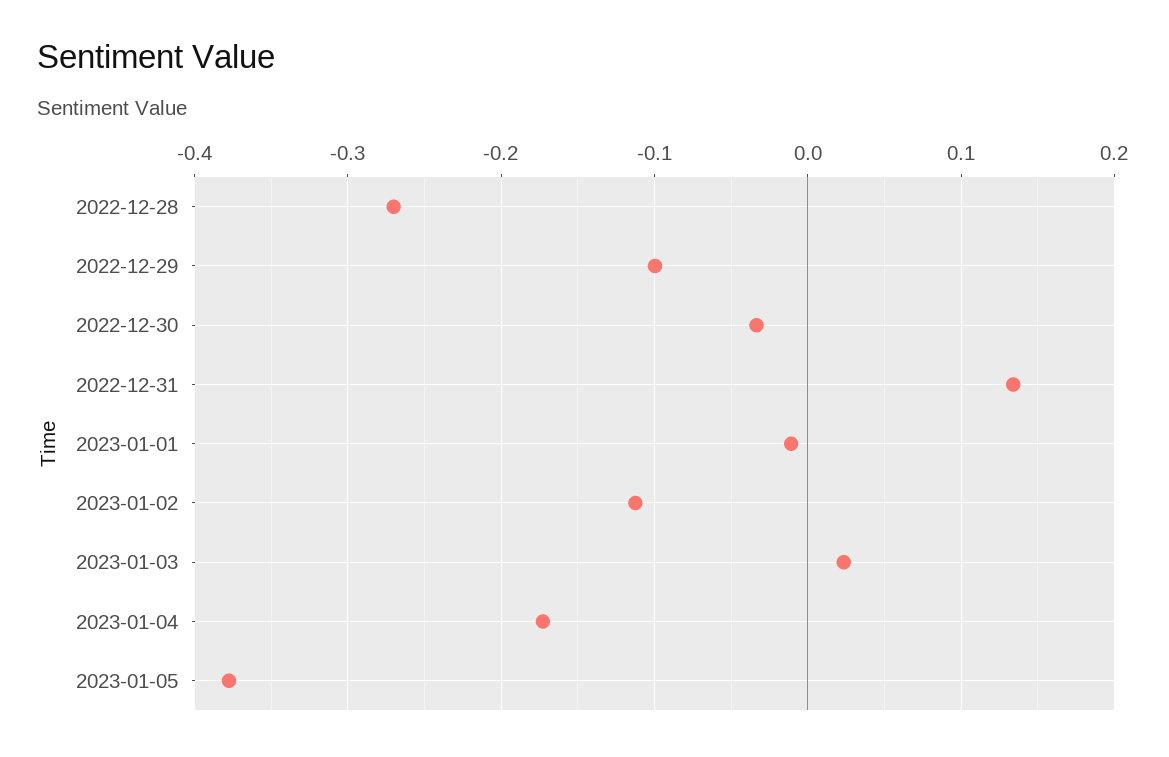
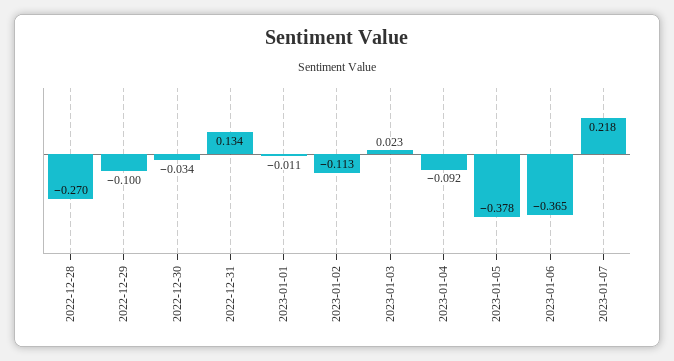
2023-01-04: -0.17 -> -0.092
2023-01-06: none -> -0.365
2023-01-07: none -> 0.218

